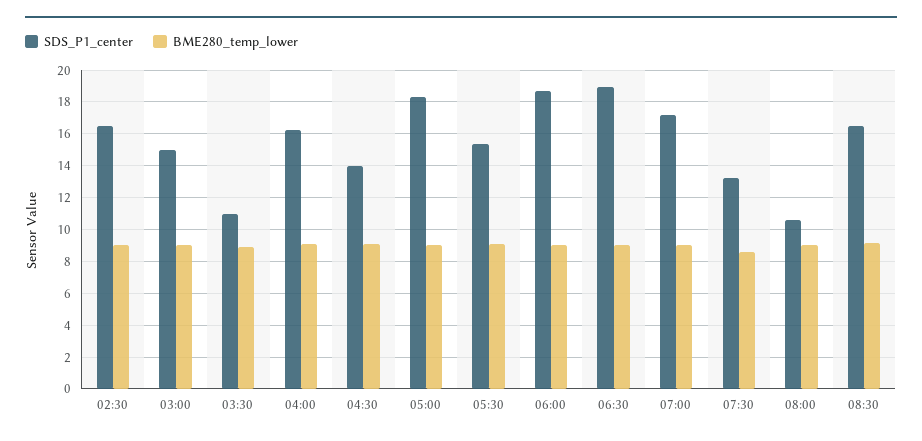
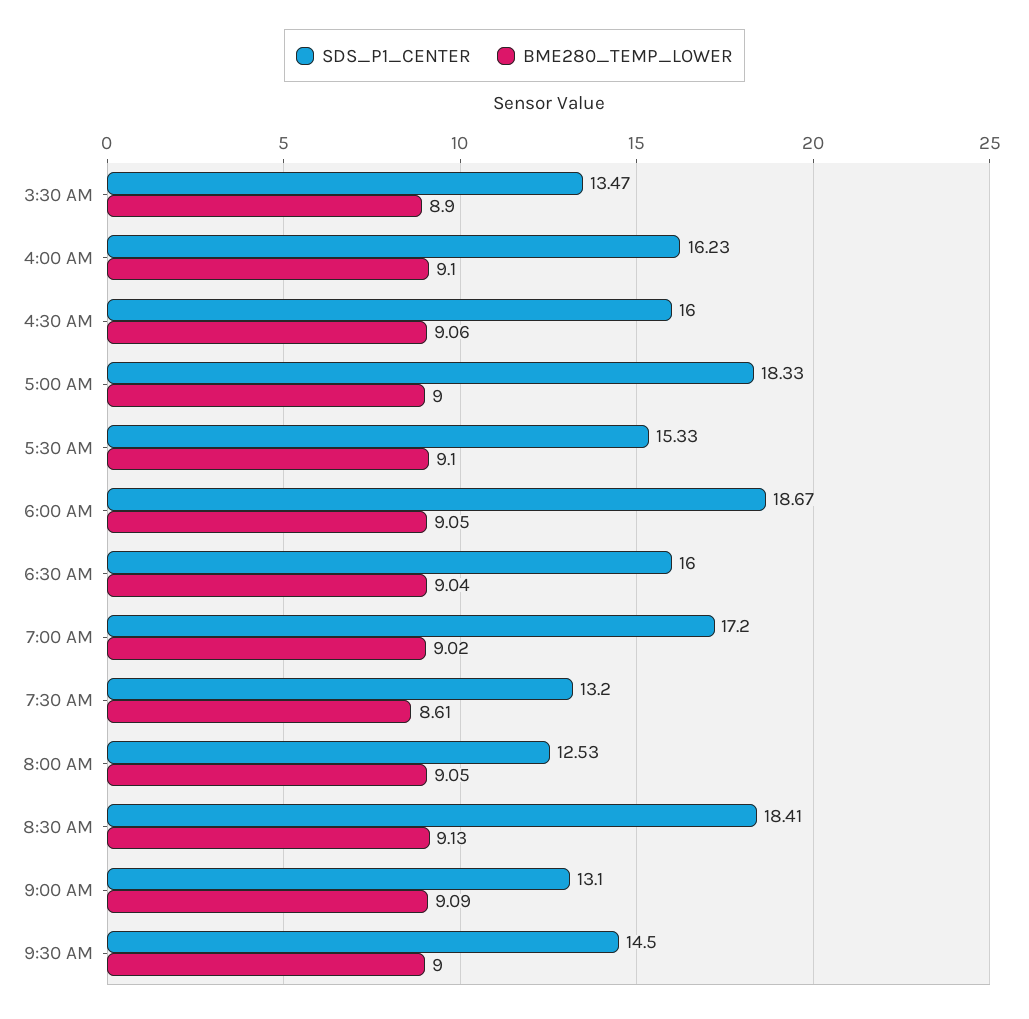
SDS_P1_center, 02:30: 16.5 -> none
BME280_temp_lower, 02:30: 9 -> none
SDS_P1_center, 03:00: 15 -> none
BME280_temp_lower, 03:00: 9 -> none
SDS_P1_center, 03:30: 11 -> 13.47
SDS_P1_center, 04:30: 14 -> 16
SDS_P1_center, 06:30: 19 -> 16
SDS_P1_center, 08:00: 10.5 -> 12.53
SDS_P1_center, 08:30: 16.5 -> 18.41
SDS_P1_center, 9:00 AM: none -> 13.1
BME280_temp_lower, 9:00 AM: none -> 9.09
SDS_P1_center, 9:30 AM: none -> 14.5
BME280_temp_lower, 9:30 AM: none -> 9

